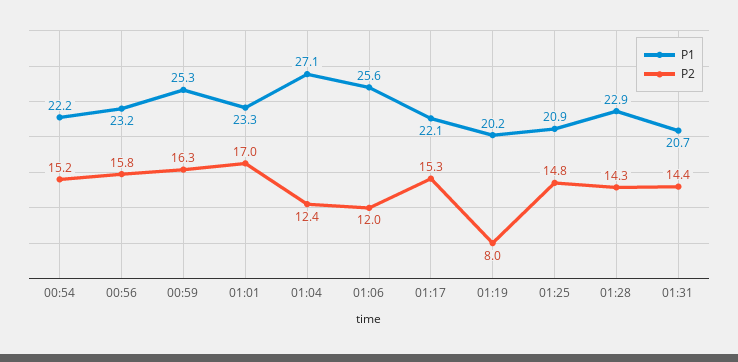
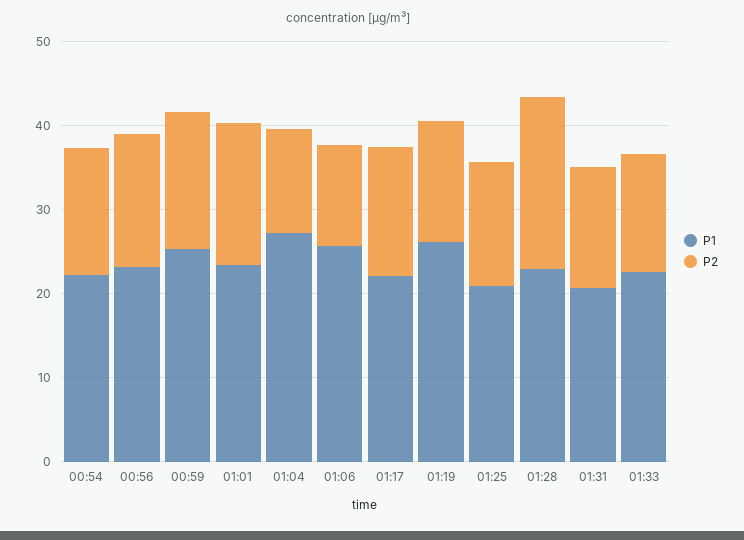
P1, 01:19: 20.2 -> 26
P2, 01:19: 8 -> 14
P2, 01:28: 14.3 -> 20
P1, 01:33: none -> 22
P2, 01:33: none -> 14

